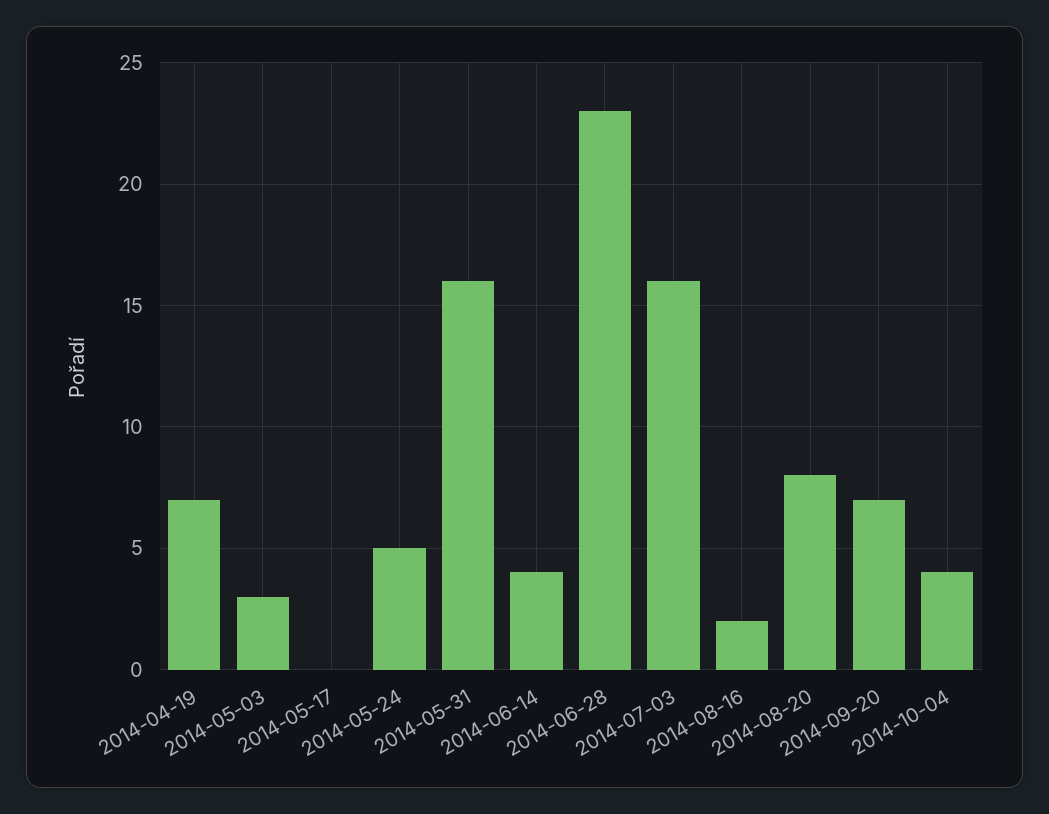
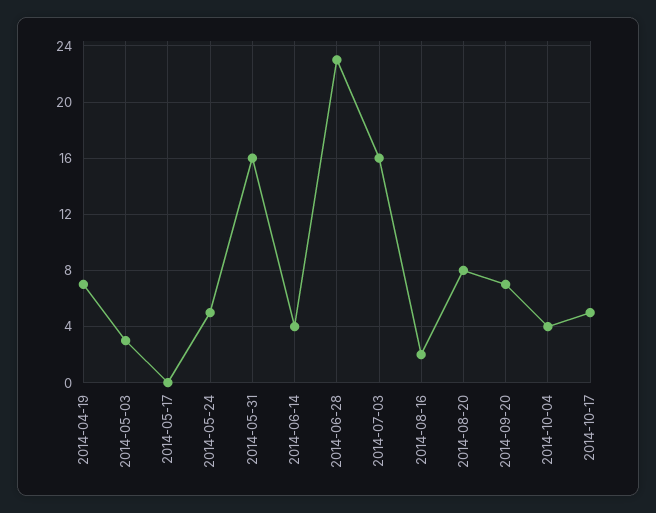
2014-10-17: none -> 5

